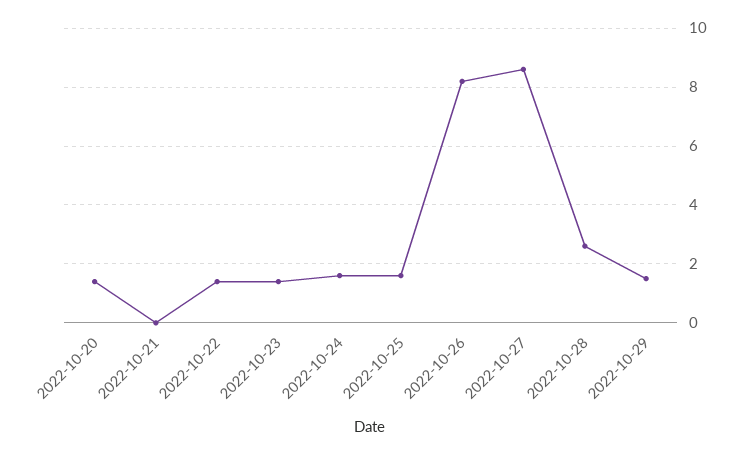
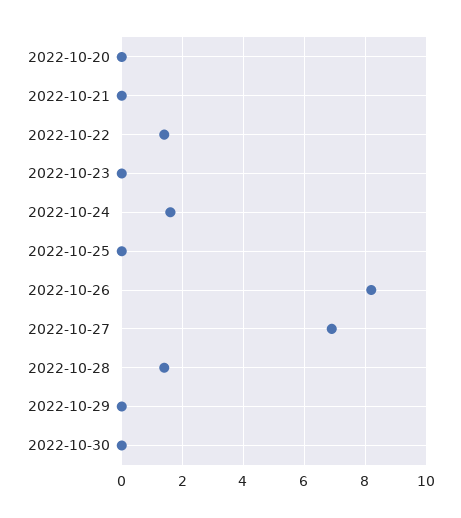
2022-10-20: 1.5 -> 0
2022-10-23: 1.5 -> 0
2022-10-25: 1.5 -> 0
2022-10-27: 8.5 -> 7
2022-10-28: 2.5 -> 1.5
2022-10-29: 1.5 -> 0
2022-10-30: none -> 0

